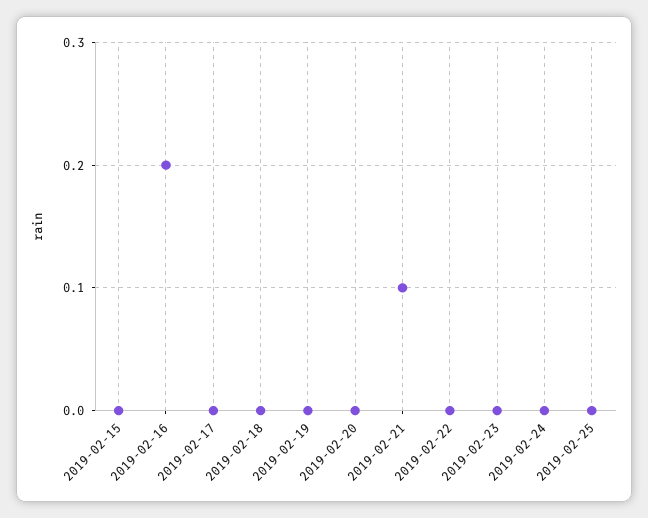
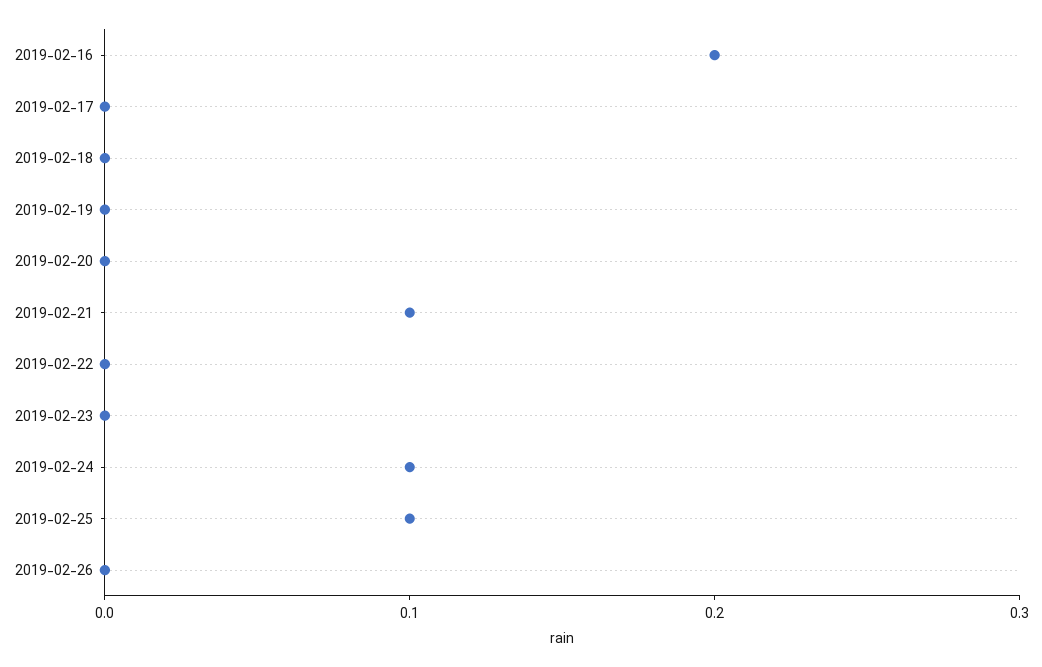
2019-02-15: 0 -> none
2019-02-24: 0 -> 0.1
2019-02-25: 0 -> 0.1
2019-02-26: none -> 0

